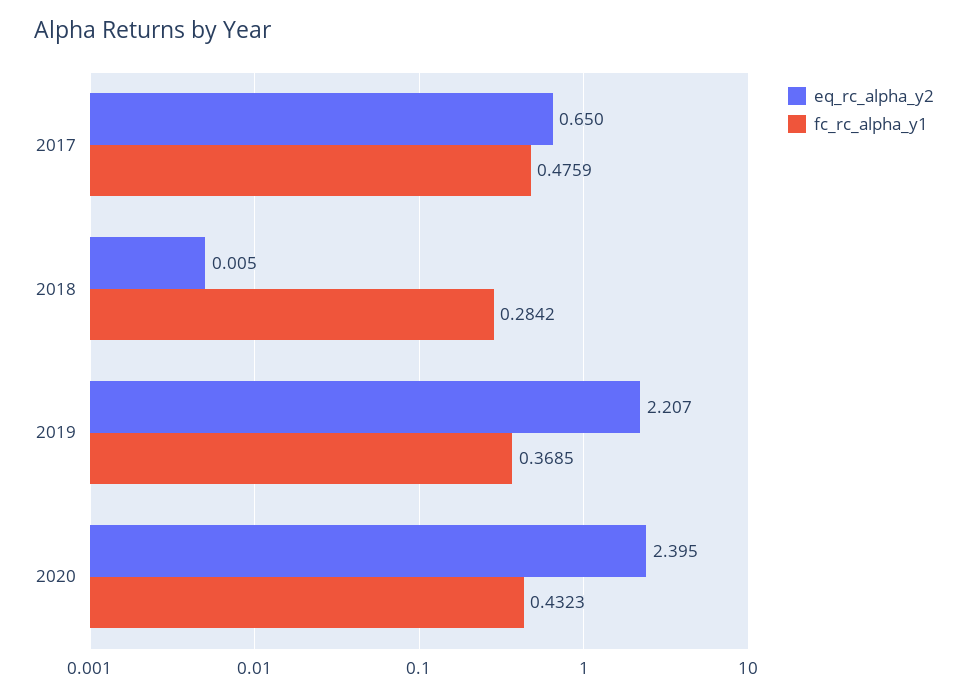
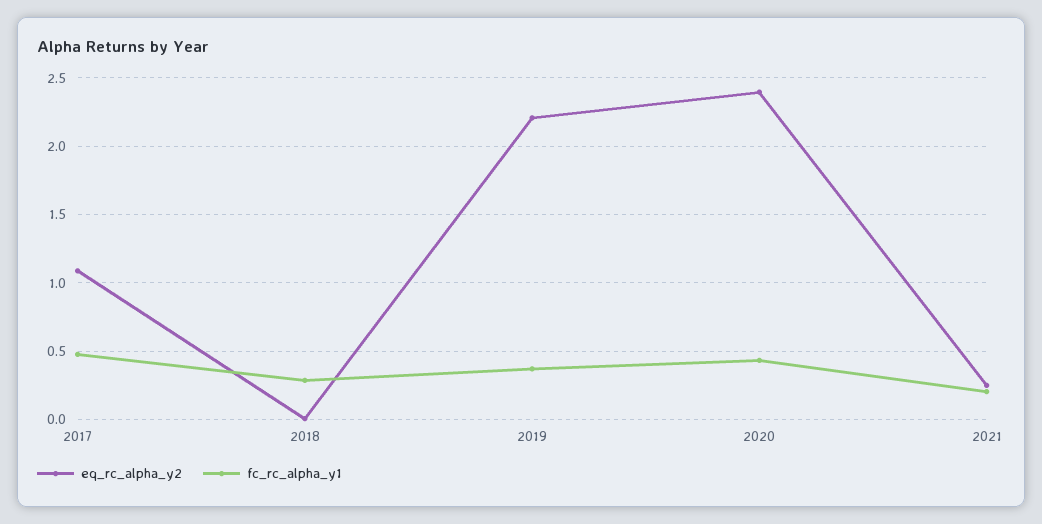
eq_rc_alpha_y2, 2017: 0.65 -> 1.1
eq_rc_alpha_y2, 2021: none -> 0.25
fc_rc_alpha_y1, 2021: none -> 0.2

